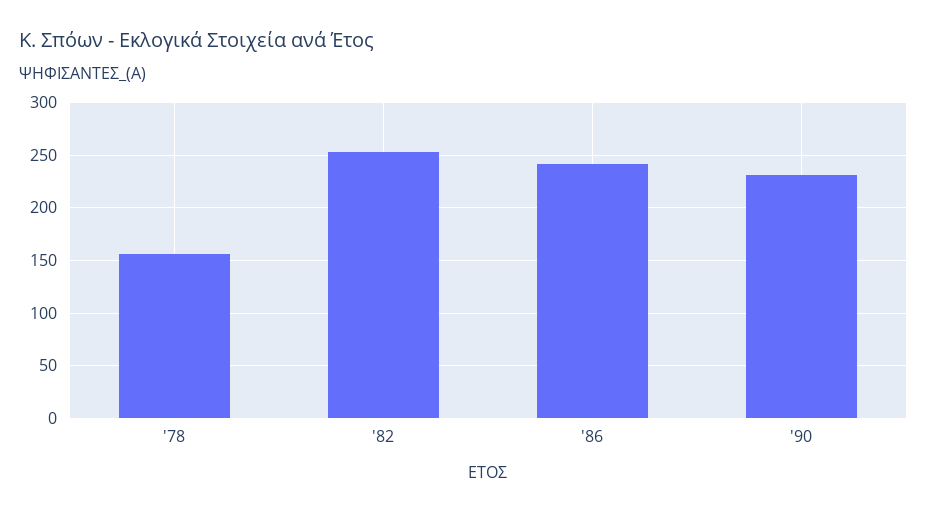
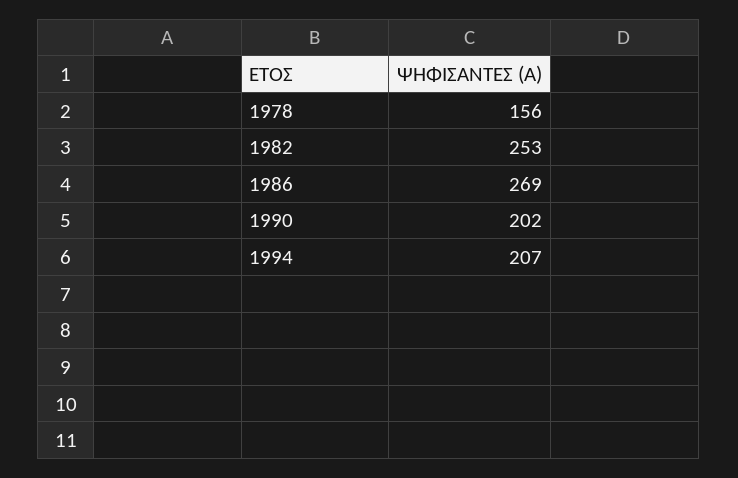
'86: 240 -> 269
'90: 230 -> 202
1994: none -> 207

